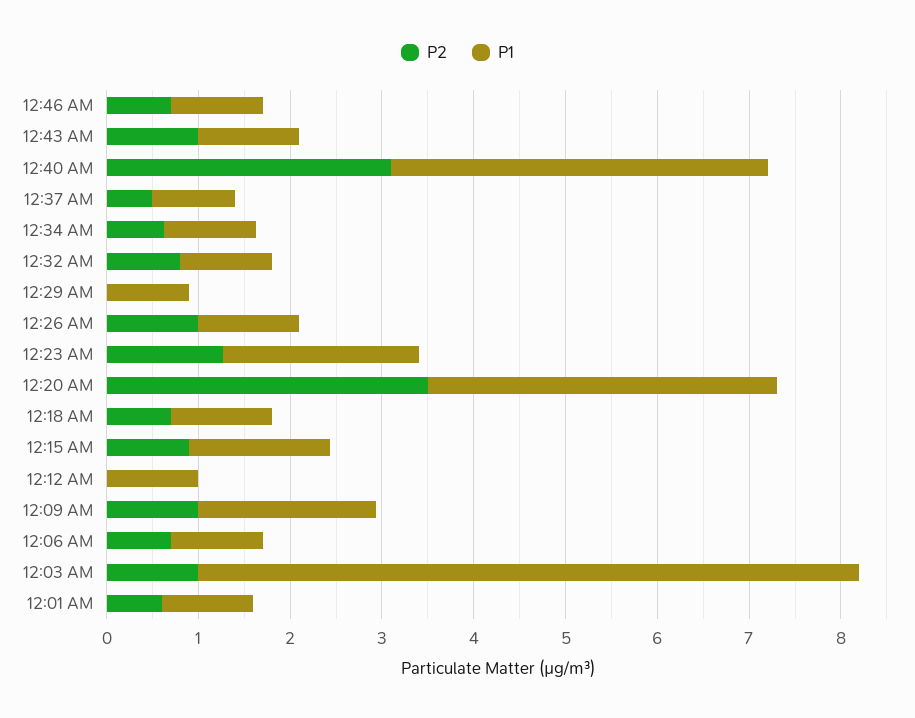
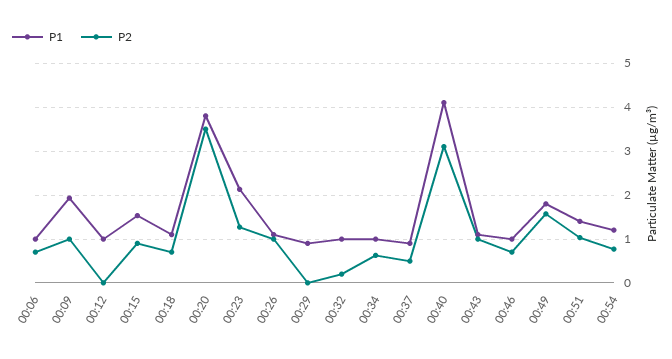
P2, 12:32 AM: 0.8 -> 0.2
P2, 12:03 AM: 1 -> none
P1, 12:03 AM: 7.2 -> none
P2, 12:01 AM: 0.6 -> none
P1, 12:01 AM: 1 -> none
P1, 00:49: none -> 1.8
P2, 00:49: none -> 1.6
P1, 00:51: none -> 1.4
P2, 00:51: none -> 1
P1, 00:54: none -> 1.2
P2, 00:54: none -> 0.8

